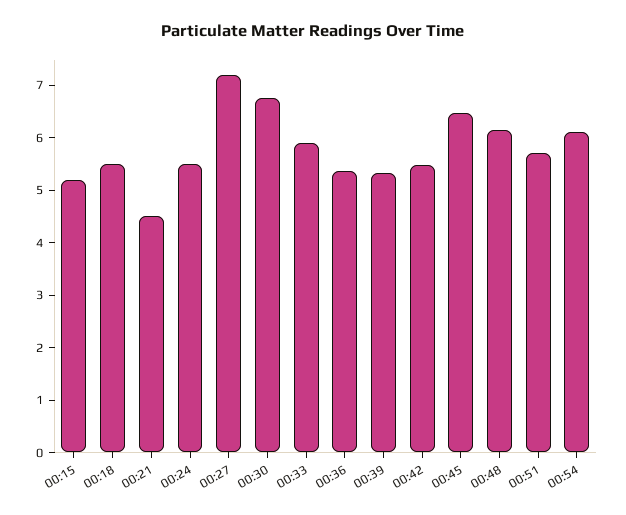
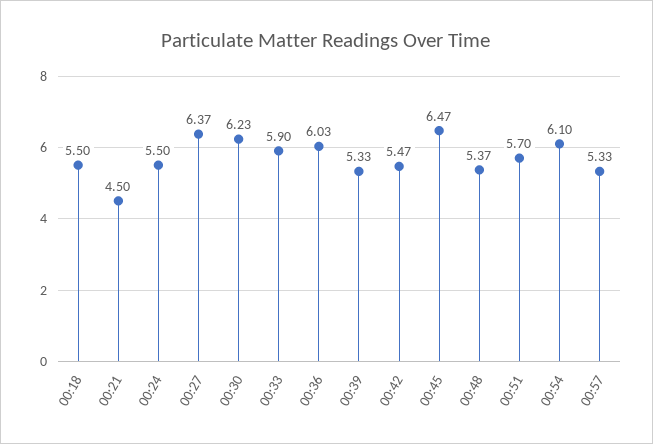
00:15: 5.2 -> none
00:27: 7.2 -> 6.37
00:30: 6.8 -> 6.23
00:36: 5.4 -> 6.03
00:48: 6.2 -> 5.37
00:57: none -> 5.33

